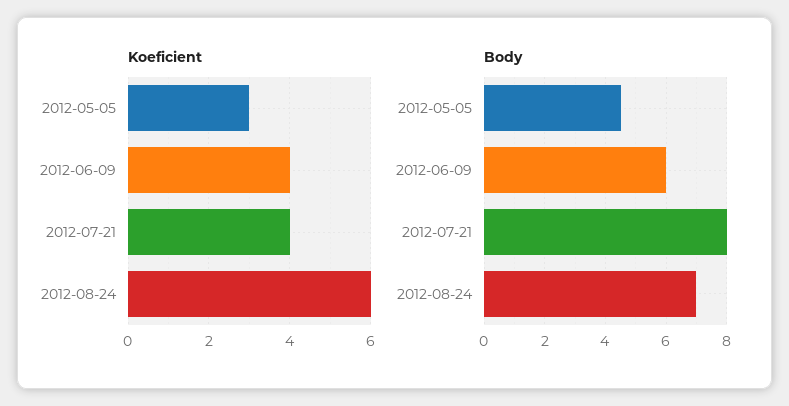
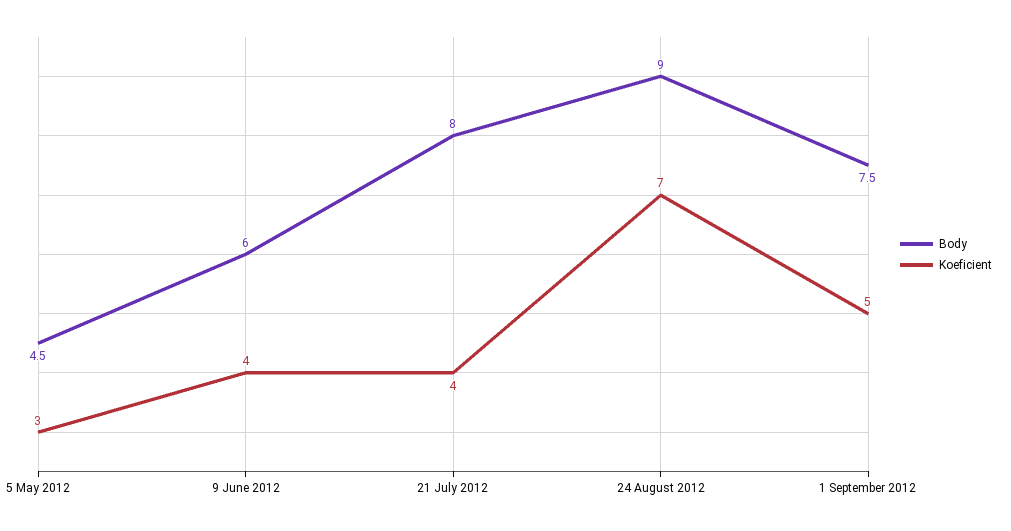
Koeficient, 2012-08-24: 6 -> 7
Body, 2012-08-24: 7 -> 9
Body, 1 September 2012: none -> 7.5
Koeficient, 1 September 2012: none -> 5

